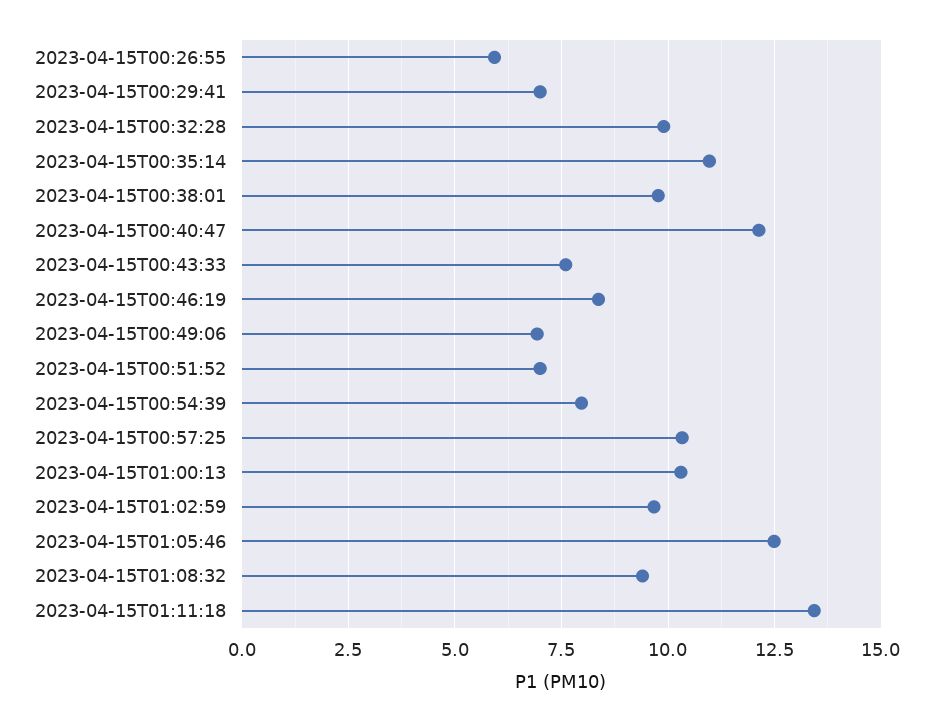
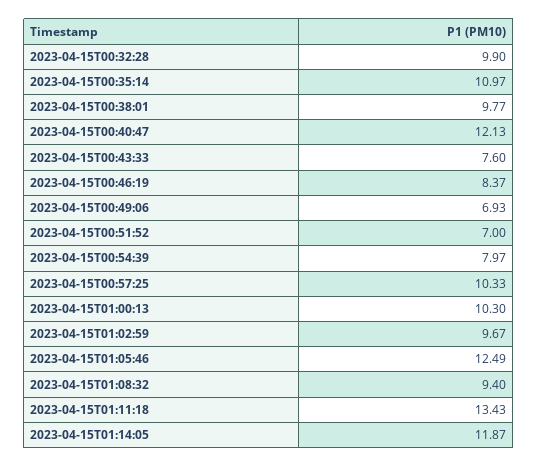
2023-04-15T00:26:55: 6 -> none
2023-04-15T00:29:41: 7 -> none
2023-04-15T01:14:05: none -> 11.87

